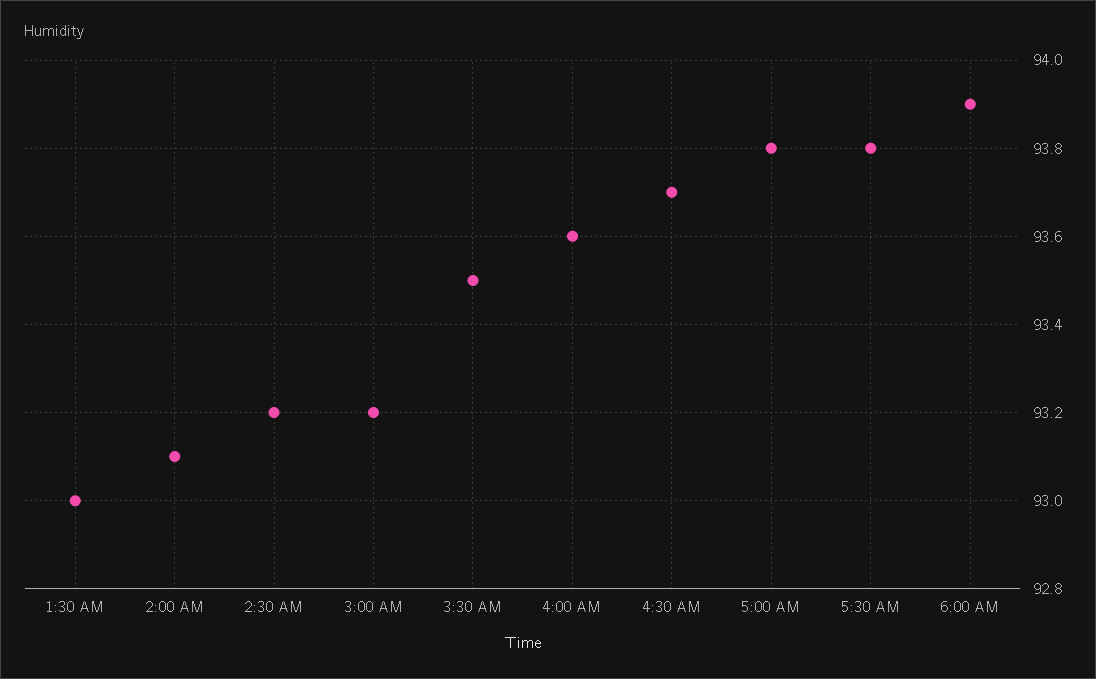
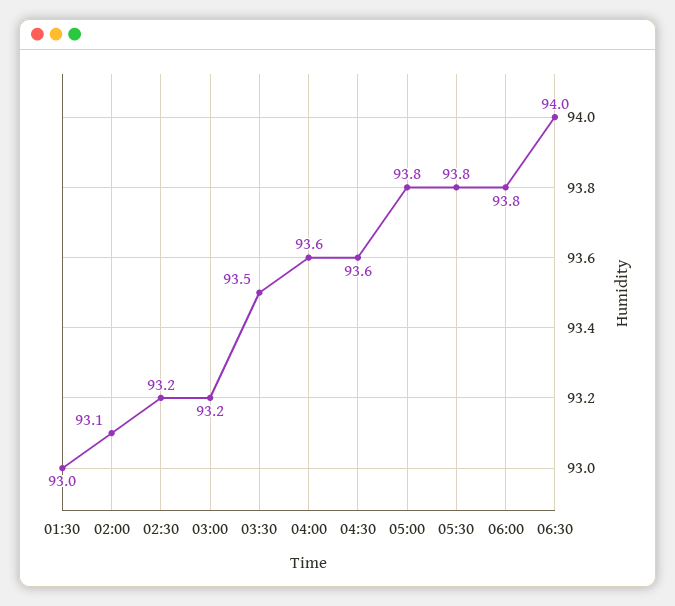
4:30 AM: 93.7 -> 93.6
6:00 AM: 93.9 -> 93.8
06:30: none -> 94

